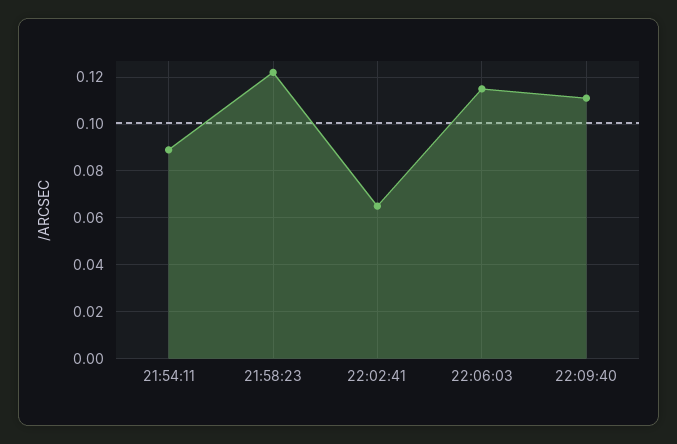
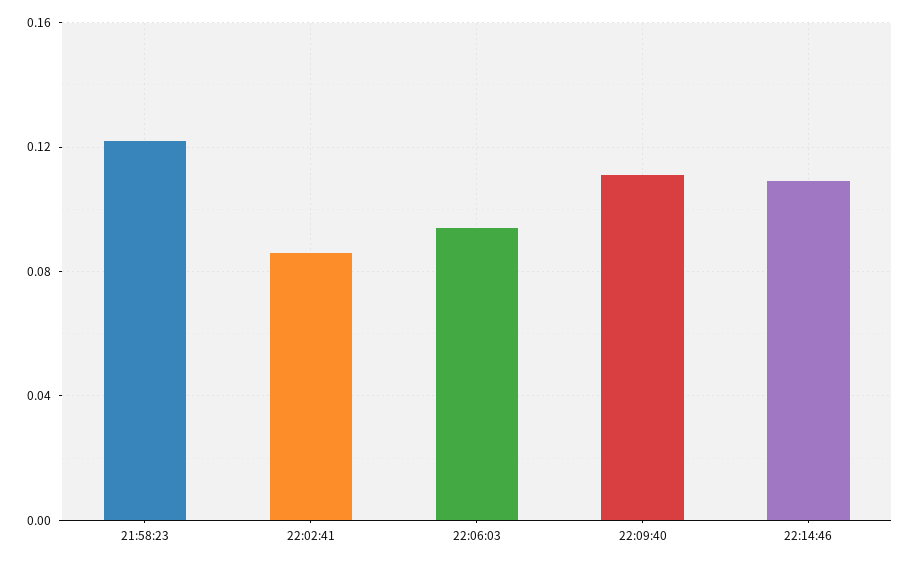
21:54:11: 0.09 -> none
22:02:41: 0.065 -> 0.085
22:06:03: 0.115 -> 0.095
22:14:46: none -> 0.11

